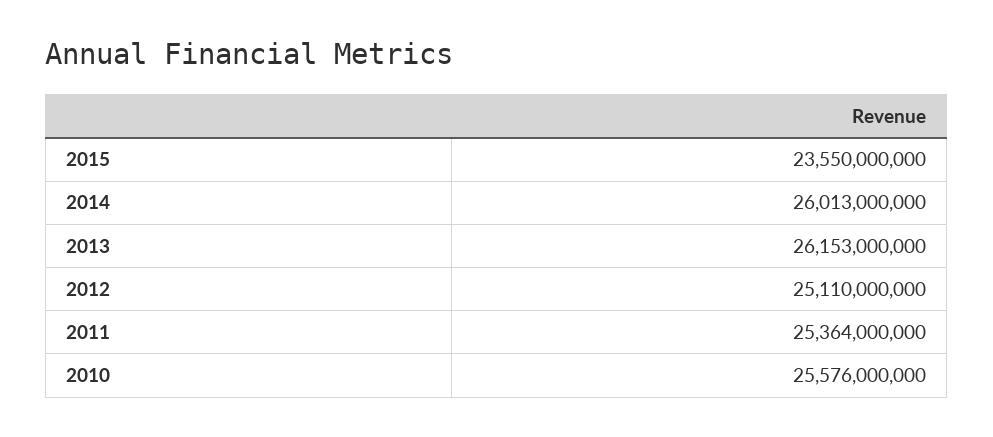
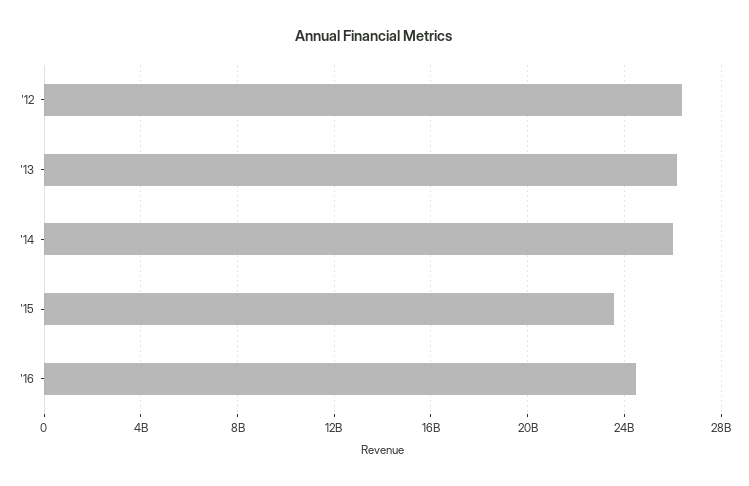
2012: 25110000000 -> 26500000000
2011: 25364000000 -> none
2010: 25576000000 -> none
'16: none -> 24500000000

